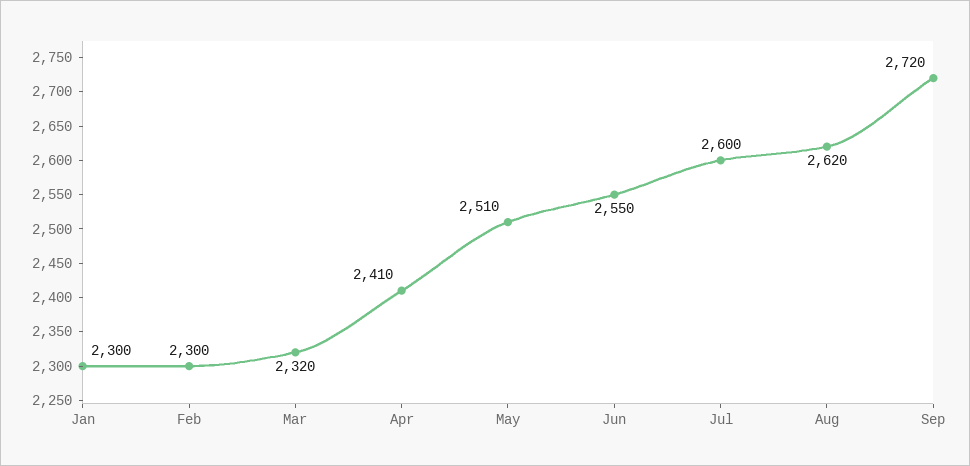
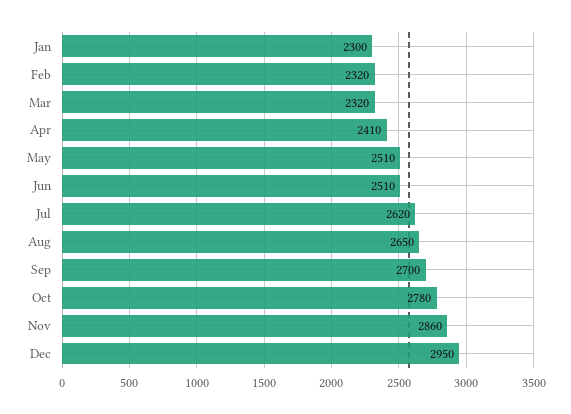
Feb: 2300 -> 2320
Jun: 2550 -> 2510
Jul: 2600 -> 2620
Aug: 2620 -> 2650
Sep: 2720 -> 2700
Oct: none -> 2780
Nov: none -> 2860
Dec: none -> 2950

